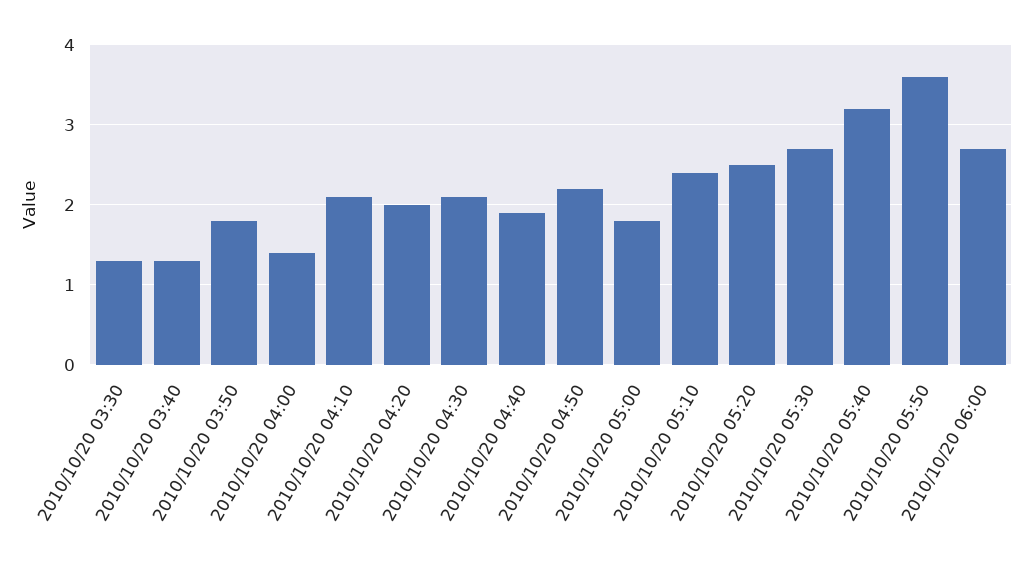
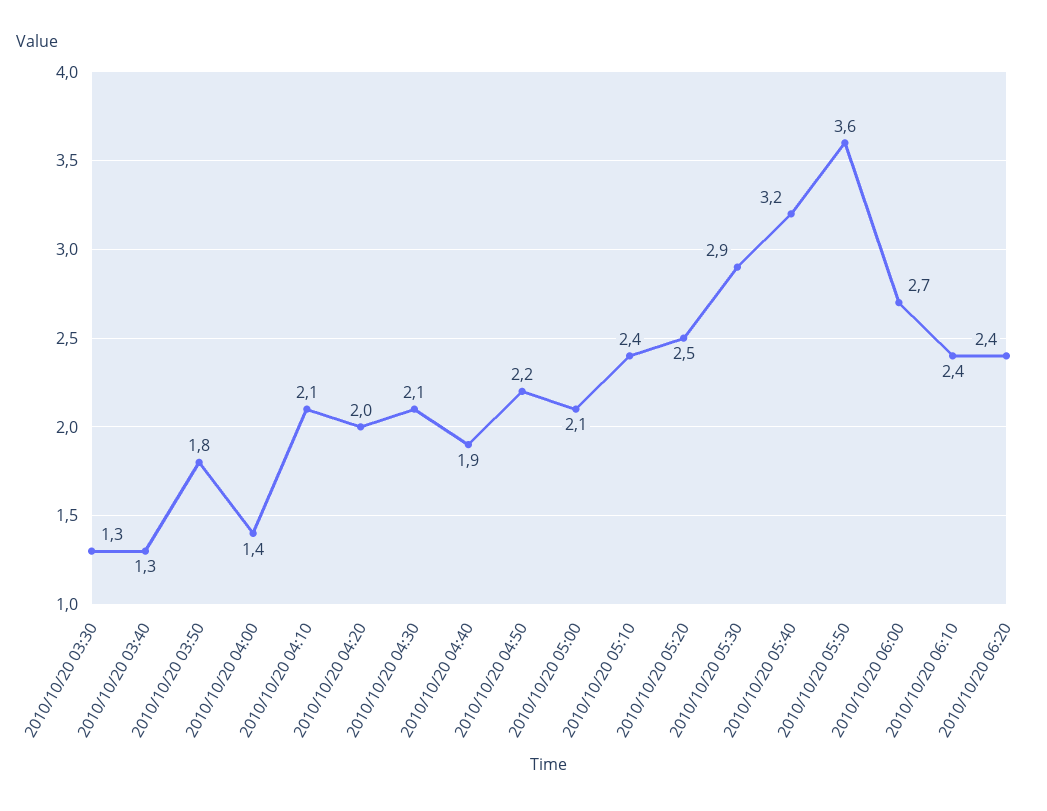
2010/10/20 05:00: 1.8 -> 2.1
2010/10/20 05:30: 2.7 -> 2.9
2010/10/20 06:10: none -> 2.4
2010/10/20 06:20: none -> 2.4

